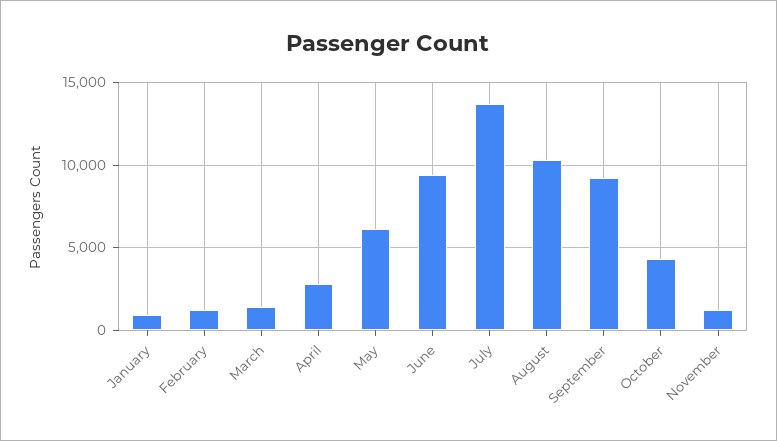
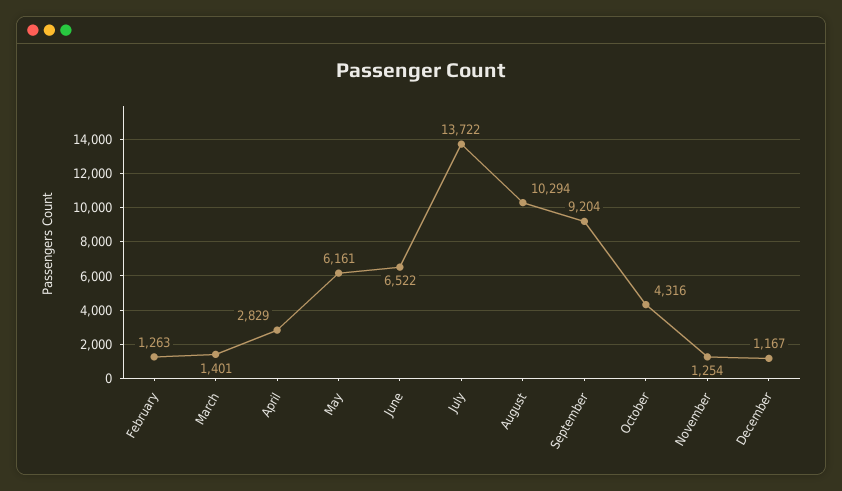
January: 1000 -> none
June: 9500 -> 6522
December: none -> 1167

